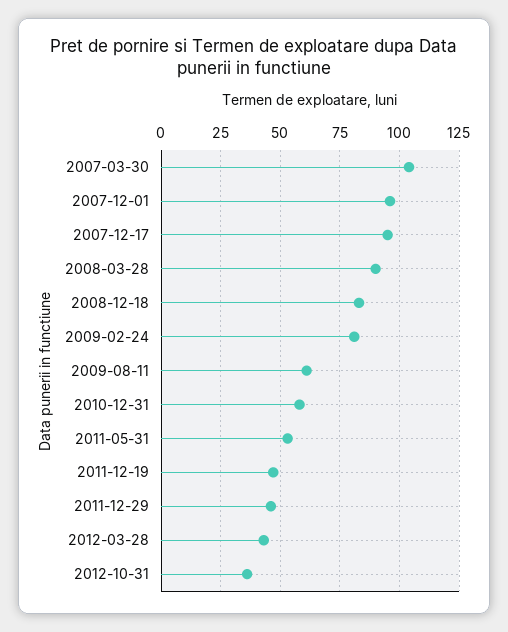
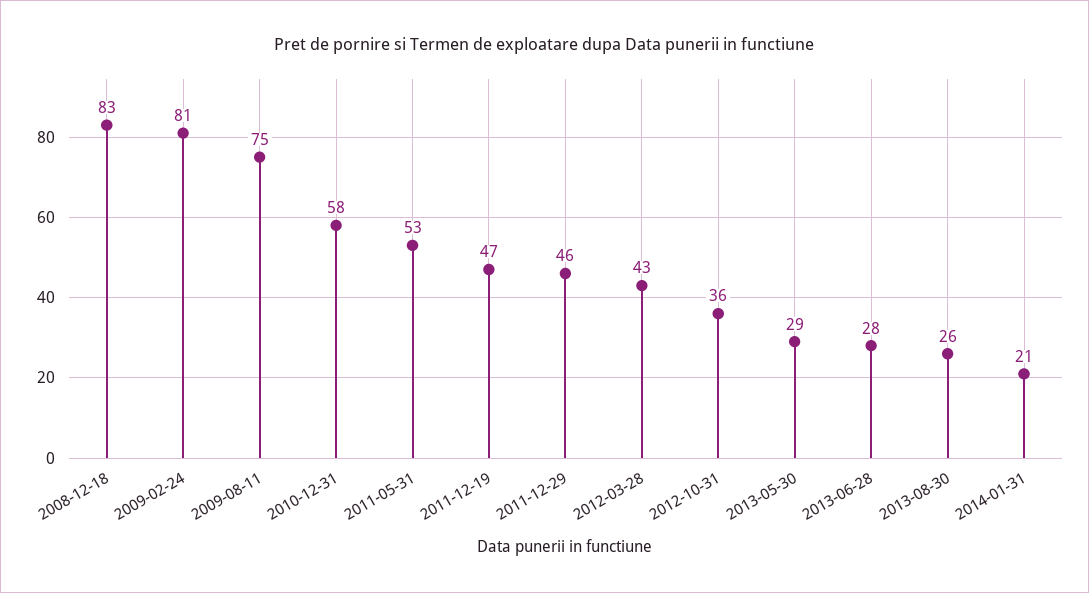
2007-03-30: 105 -> none
2007-12-01: 95 -> none
2007-12-17: 95 -> none
2008-03-28: 90 -> none
2009-08-11: 60 -> 75
2013-05-30: none -> 29
2013-06-28: none -> 28
2013-08-30: none -> 26
2014-01-31: none -> 21

